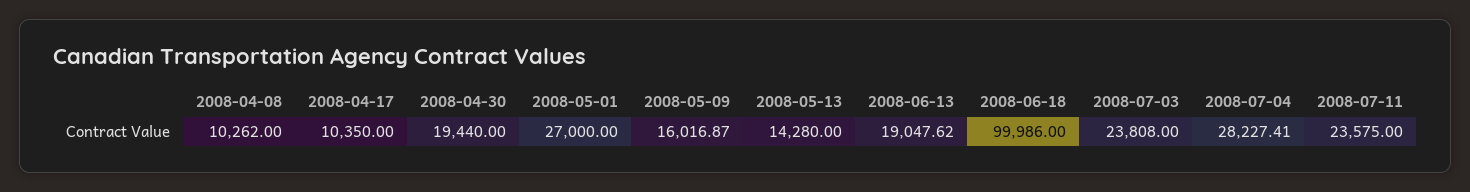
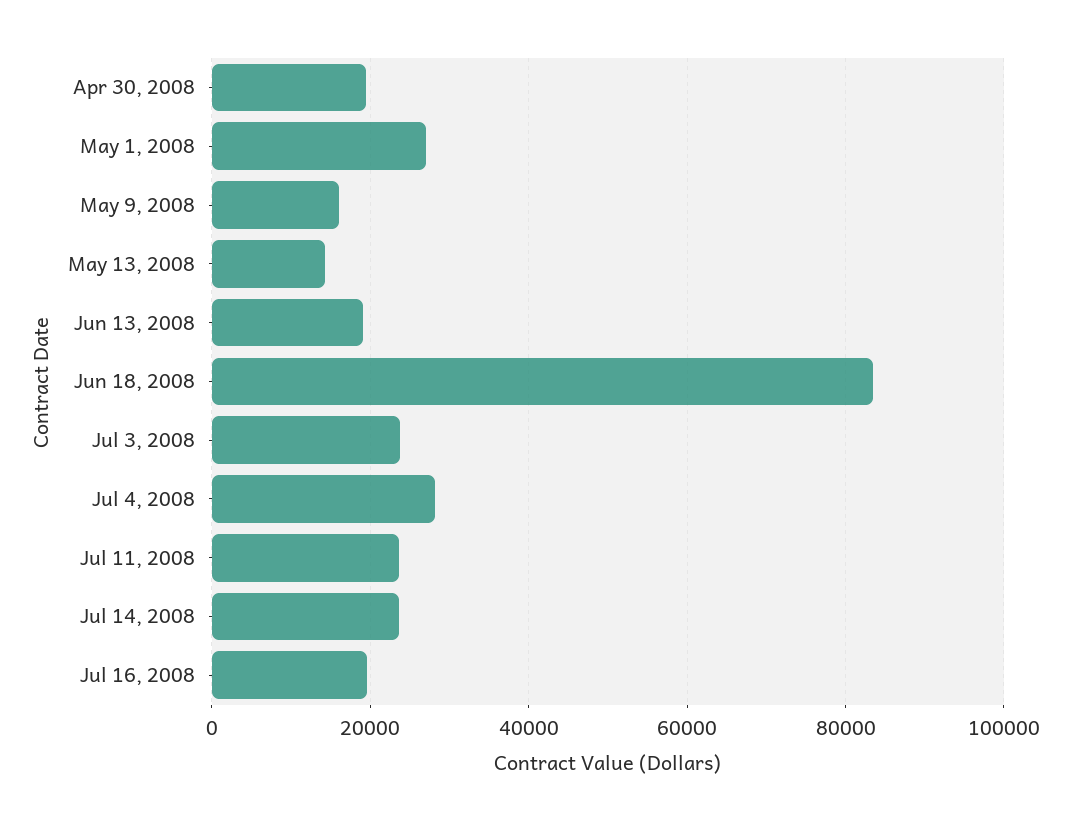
2008-04-08: 10262 -> none
2008-04-17: 10350 -> none
2008-06-18: 99986 -> 84000
Jul 14, 2008: none -> 24000
Jul 16, 2008: none -> 20000

